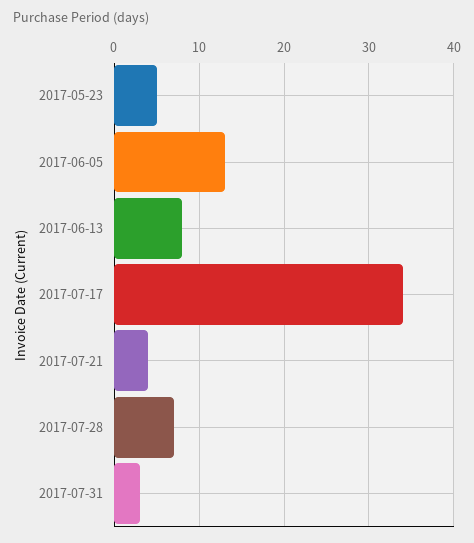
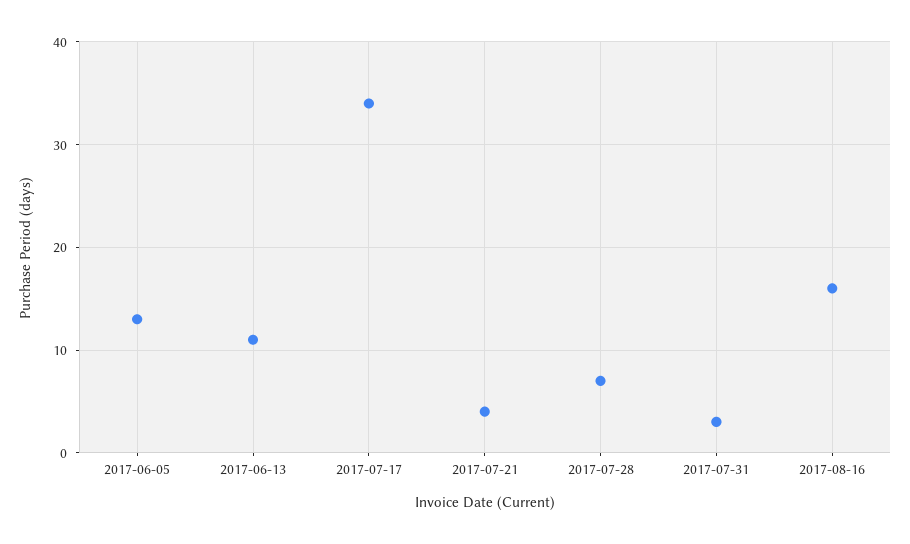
2017-05-23: 5 -> none
2017-06-13: 8 -> 11
2017-08-16: none -> 16

